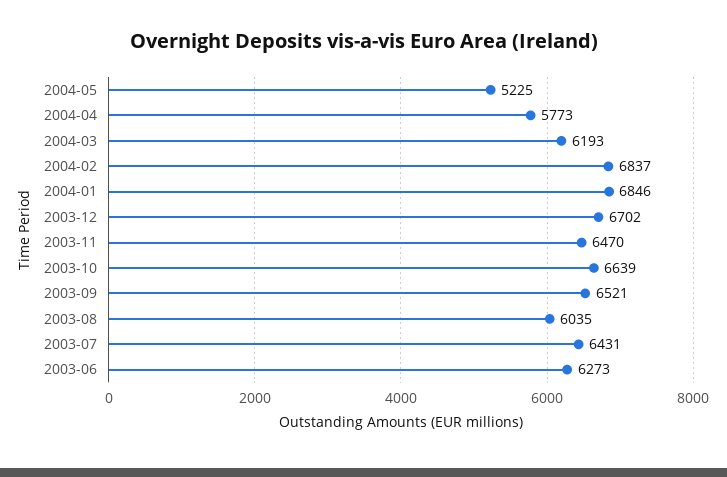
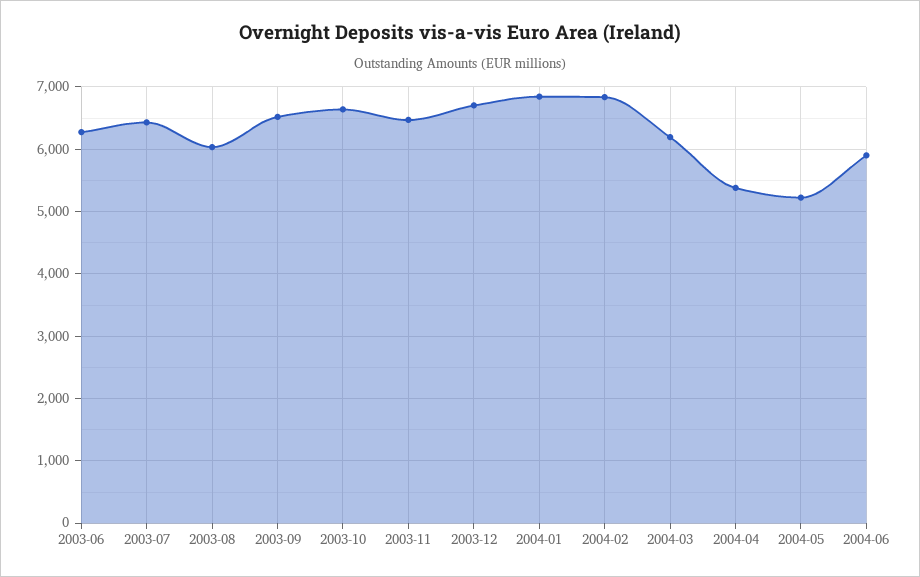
2004-04: 5773 -> 5400
2004-06: none -> 5900

